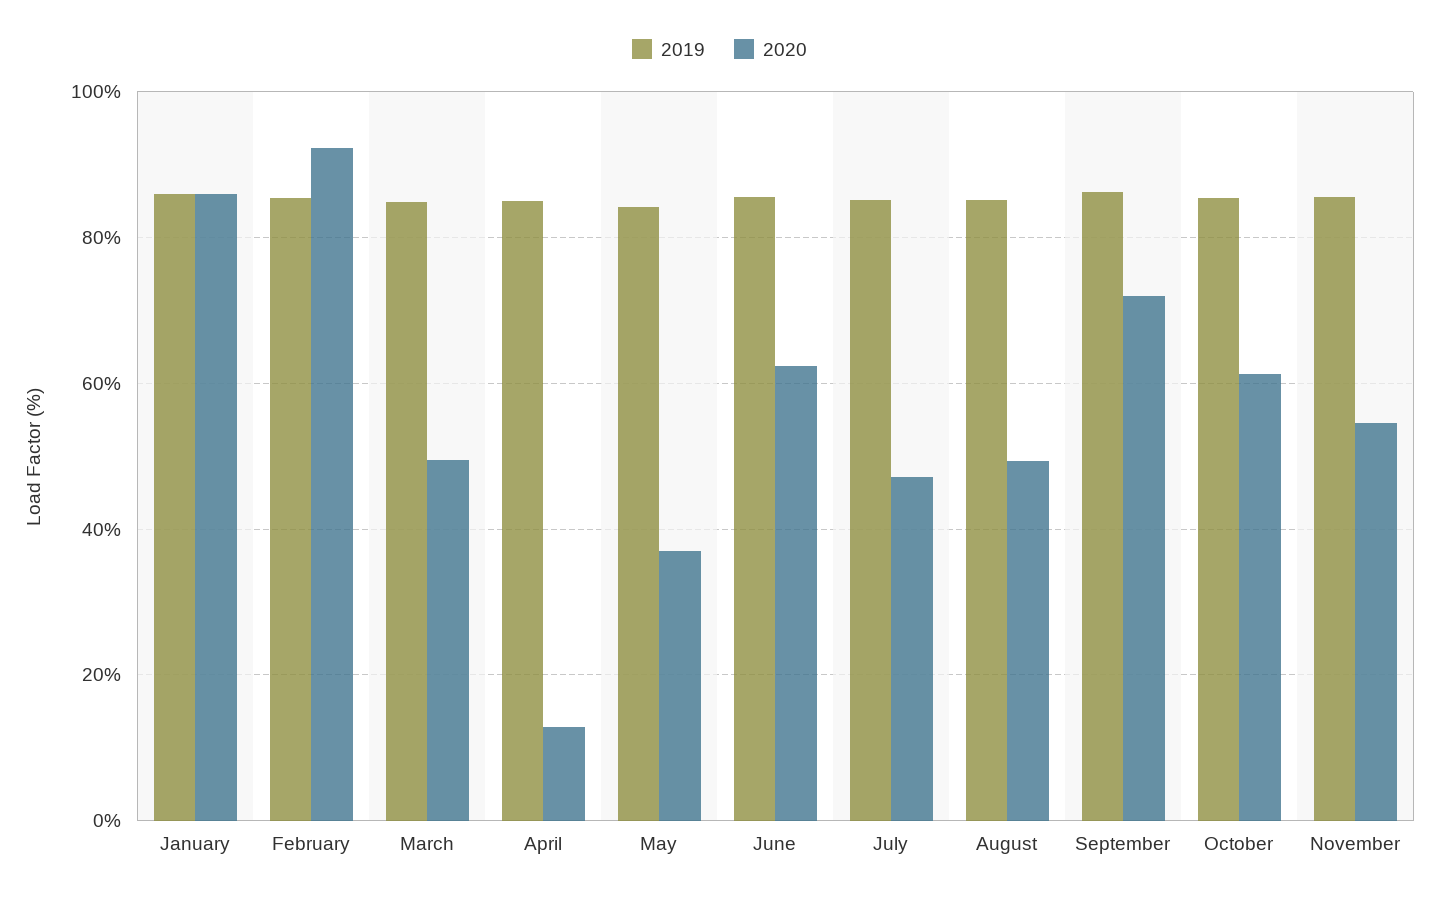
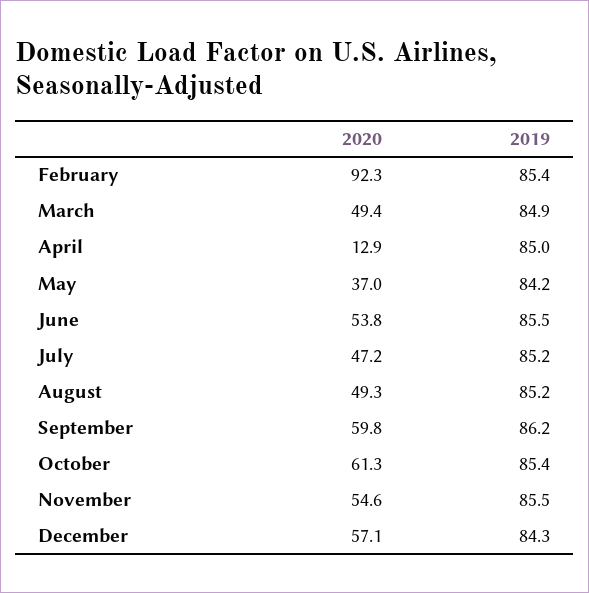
2019, January: 86 -> none
2020, January: 86 -> none
2020, June: 62 -> 53.8
2020, September: 72 -> 59.8
2020, December: none -> 57.1
2019, December: none -> 84.3

